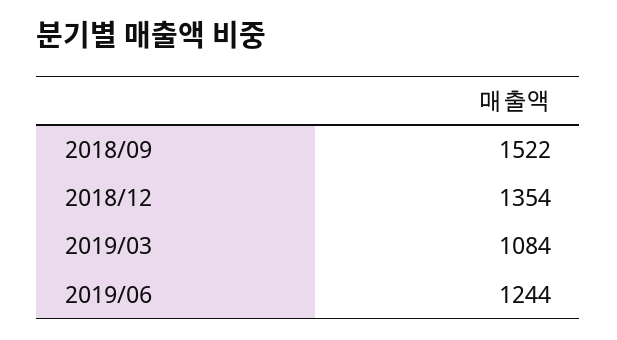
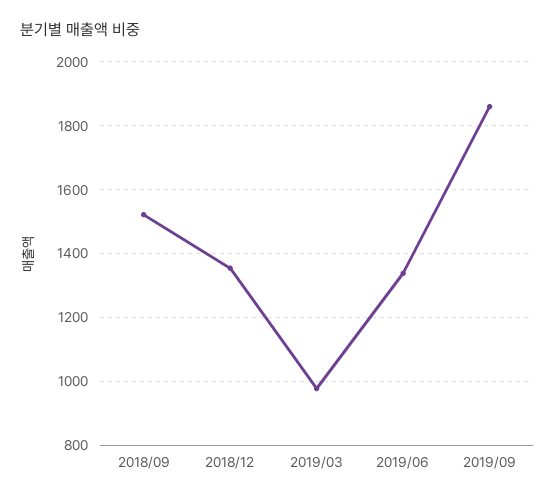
2019/03: 1084 -> 980
2019/06: 1244 -> 1340
2019/09: none -> 1860

